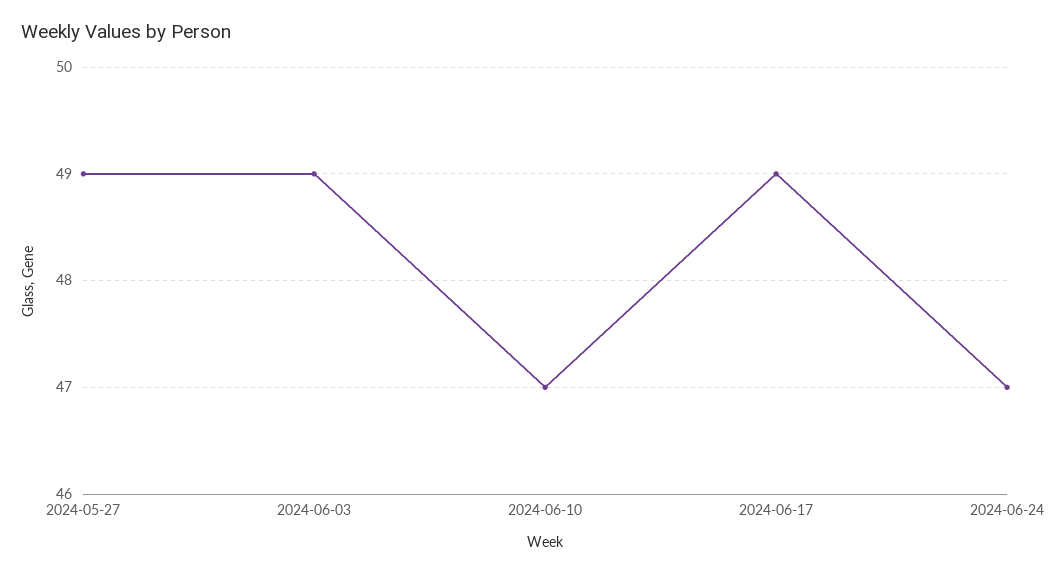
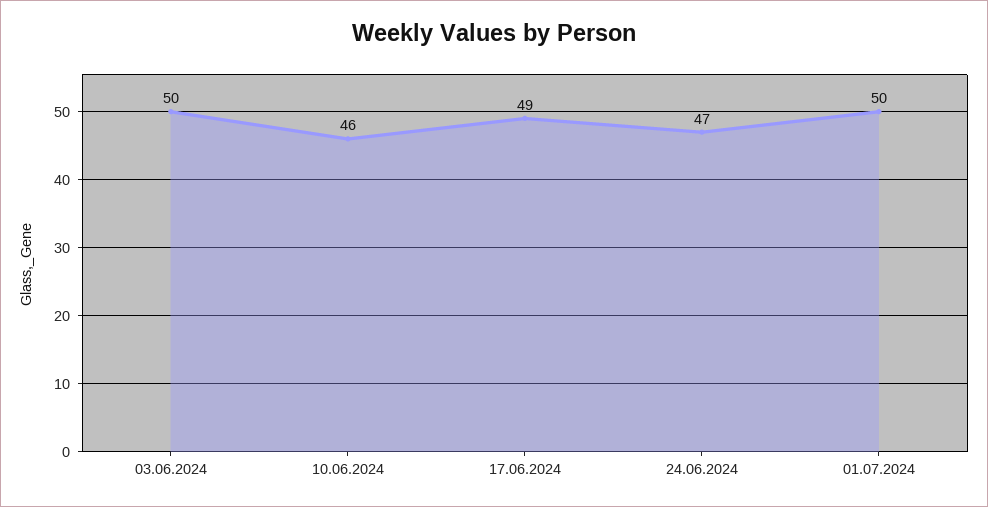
2024-05-27: 49 -> none
2024-06-03: 49 -> 50
2024-06-10: 47 -> 46
01.07.2024: none -> 50

